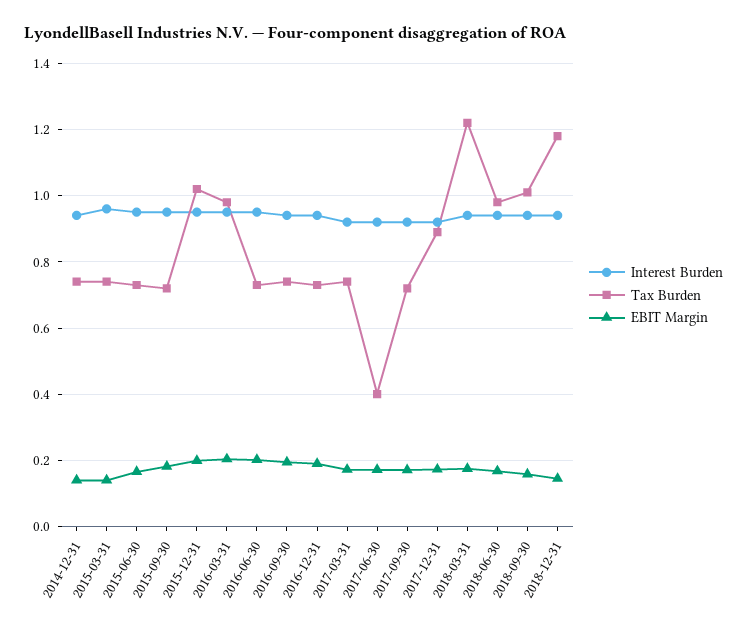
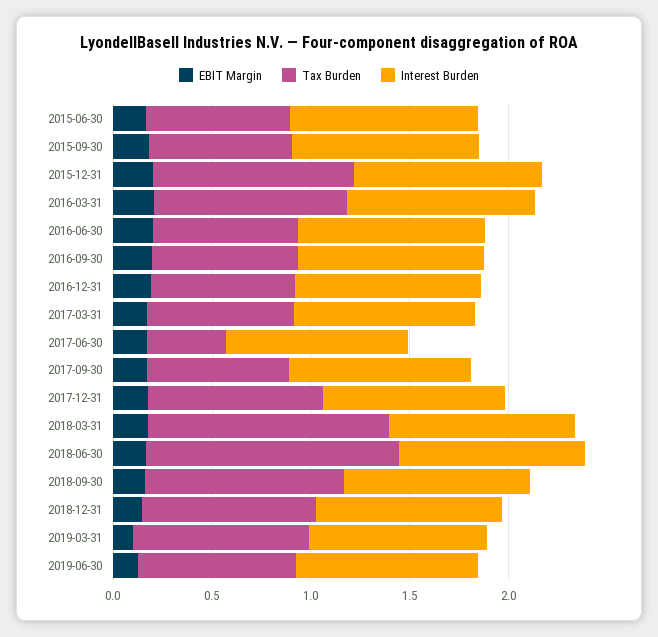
Interest Burden, 2014-12-31: 0.94 -> none
Tax Burden, 2014-12-31: 0.74 -> none
EBIT Margin, 2014-12-31: 0.14 -> none
Interest Burden, 2015-03-31: 0.96 -> none
Tax Burden, 2015-03-31: 0.74 -> none
EBIT Margin, 2015-03-31: 0.14 -> none
Tax Burden, 2018-06-30: 0.98 -> 1.3
Tax Burden, 2018-12-31: 1.18 -> 0.9
EBIT Margin, 2019-03-31: none -> 0.1
Tax Burden, 2019-03-31: none -> 0.9
Interest Burden, 2019-03-31: none -> 0.9
EBIT Margin, 2019-06-30: none -> 0.1
Tax Burden, 2019-06-30: none -> 0.8
Interest Burden, 2019-06-30: none -> 0.9

